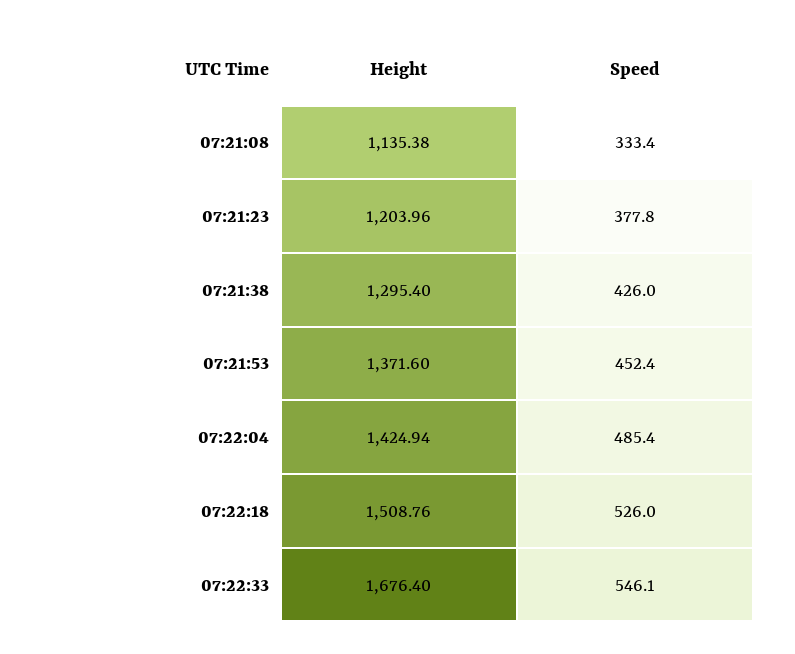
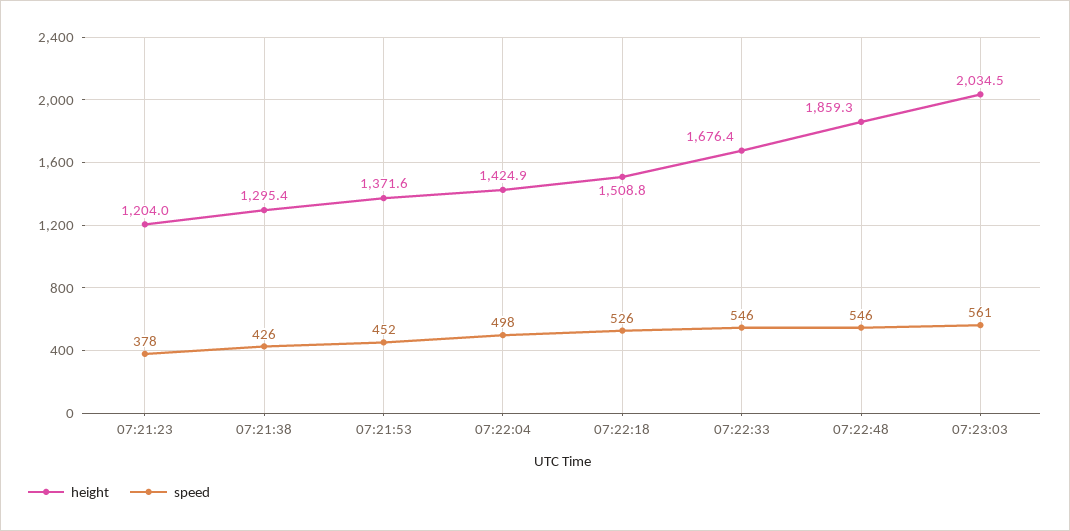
Height, 07:21:08: 1135.38 -> none
Speed, 07:21:08: 333.4 -> none
Speed, 07:22:04: 485.4 -> 498
Height, 07:22:48: none -> 1859.3
Speed, 07:22:48: none -> 546
Height, 07:23:03: none -> 2034.5
Speed, 07:23:03: none -> 561

